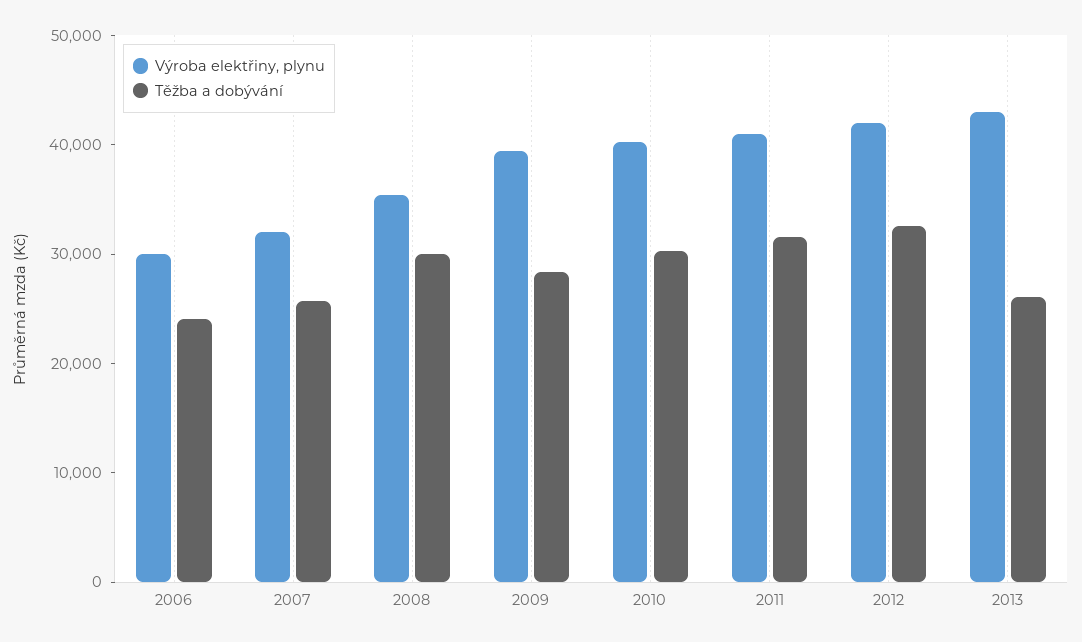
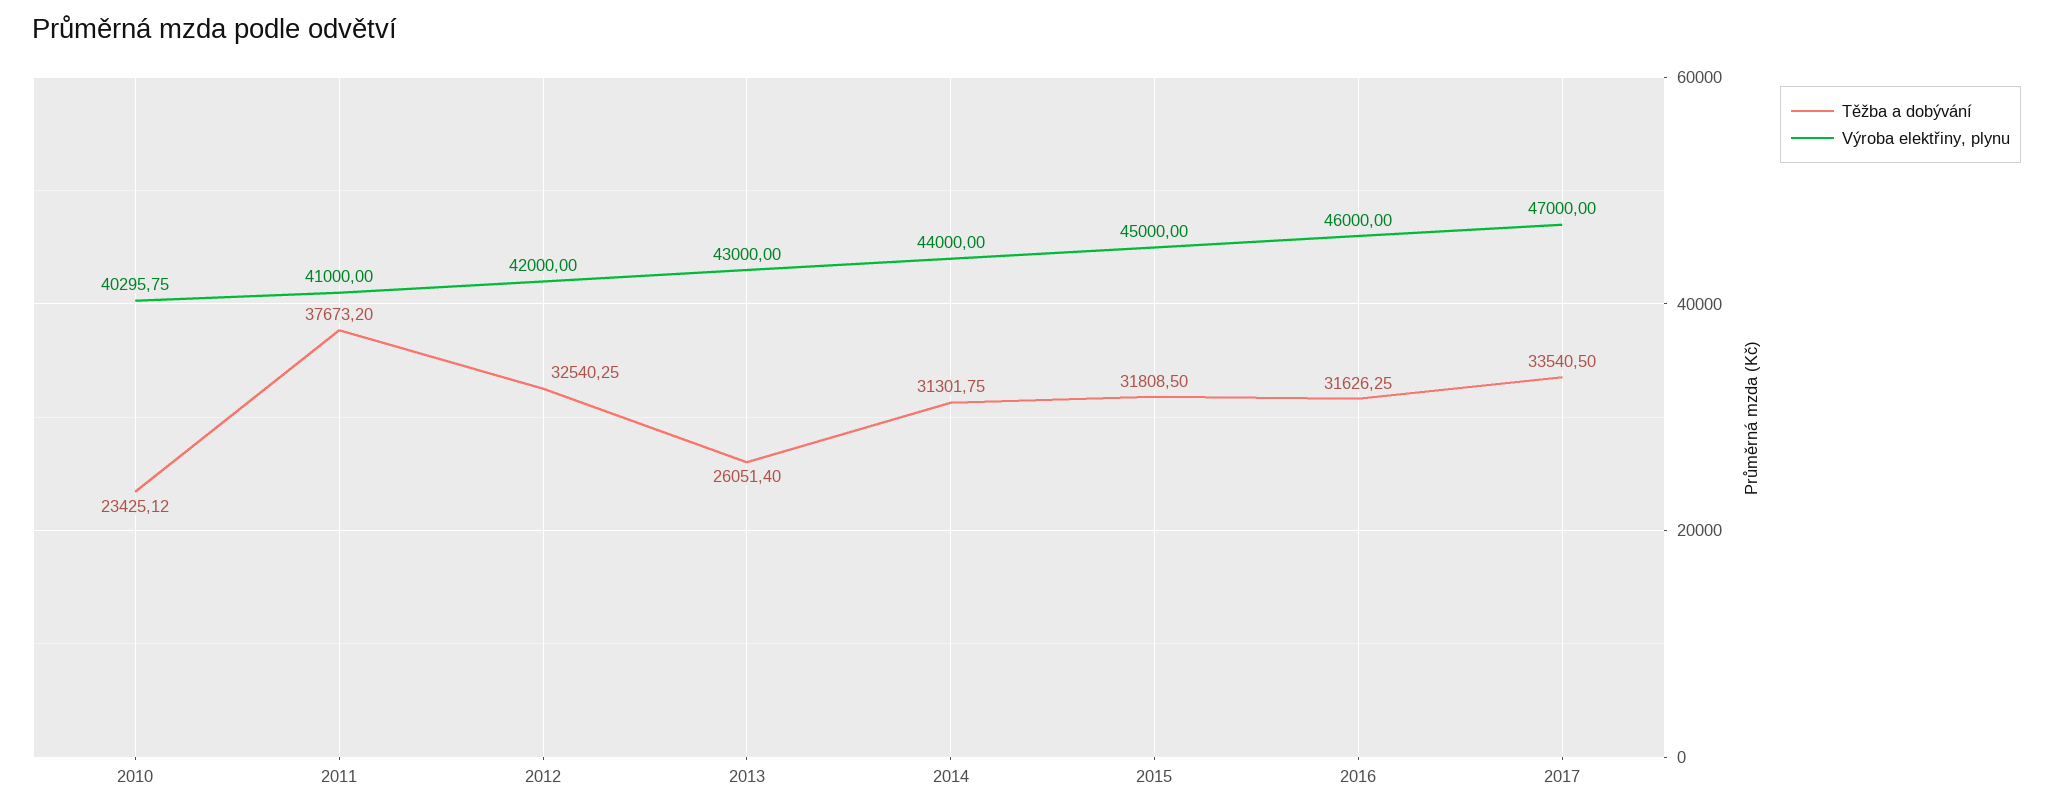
Výroba elektřiny, plynu, 2006: 30000 -> none
Těžba a dobývání, 2006: 24000 -> none
Výroba elektřiny, plynu, 2007: 32000 -> none
Těžba a dobývání, 2007: 26000 -> none
Výroba elektřiny, plynu, 2008: 36000 -> none
Těžba a dobývání, 2008: 30000 -> none
Výroba elektřiny, plynu, 2009: 40000 -> none
Těžba a dobývání, 2009: 28000 -> none
Těžba a dobývání, 2010: 30000 -> 23425.12
Těžba a dobývání, 2011: 32000 -> 37673.2
Těžba a dobývání, 2014: none -> 31301.75
Výroba elektřiny, plynu, 2014: none -> 44000
Těžba a dobývání, 2015: none -> 31808.5
Výroba elektřiny, plynu, 2015: none -> 45000
Těžba a dobývání, 2016: none -> 31626.25
Výroba elektřiny, plynu, 2016: none -> 46000
Těžba a dobývání, 2017: none -> 33540.5
Výroba elektřiny, plynu, 2017: none -> 47000

